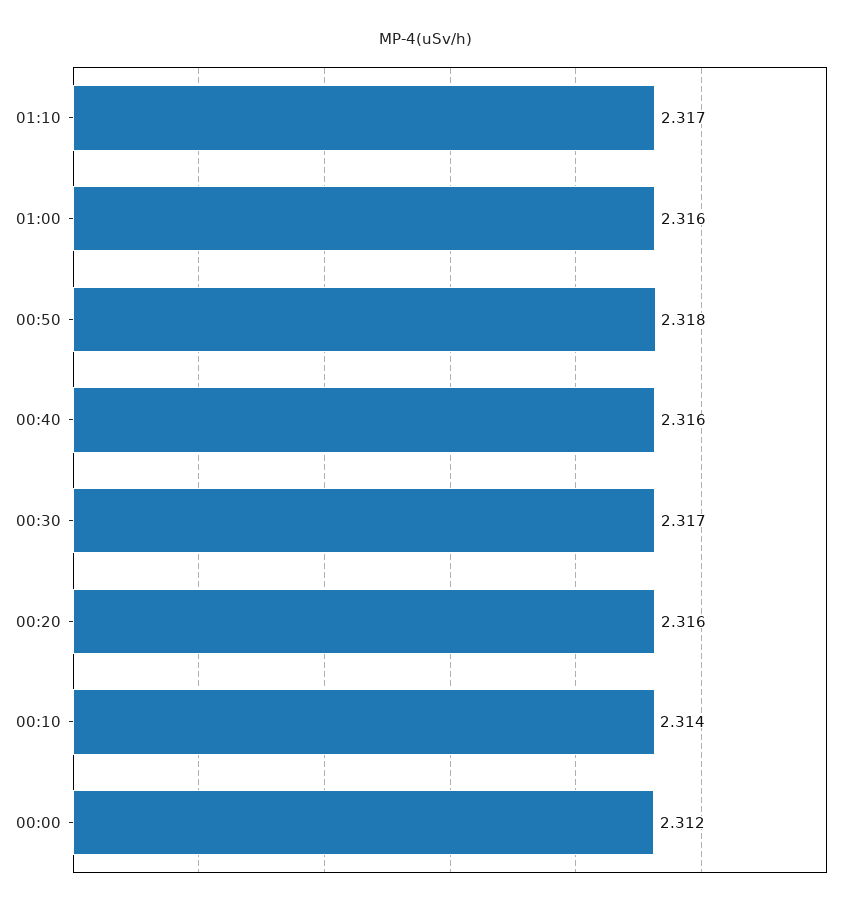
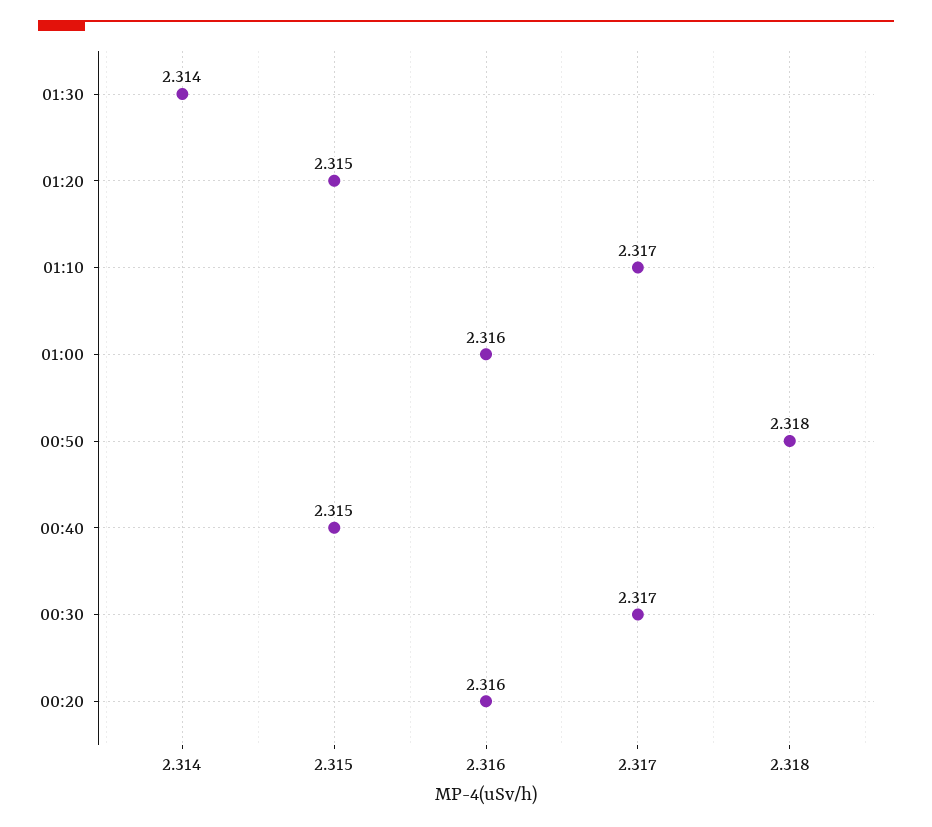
00:40: 2.316 -> 2.315
00:10: 2.314 -> none
00:00: 2.312 -> none
01:30: none -> 2.314
01:20: none -> 2.315

